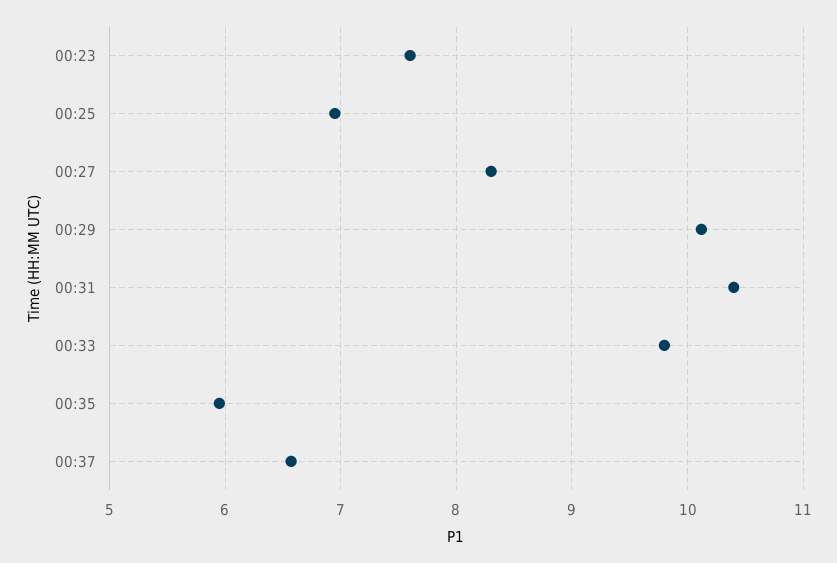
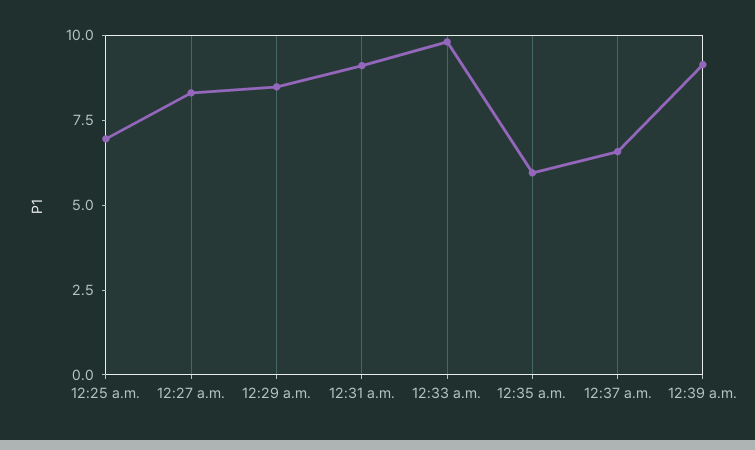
00:23: 7.6 -> none
00:29: 10.1 -> 8.5
00:31: 10.4 -> 9
12:39 a.m.: none -> 9

